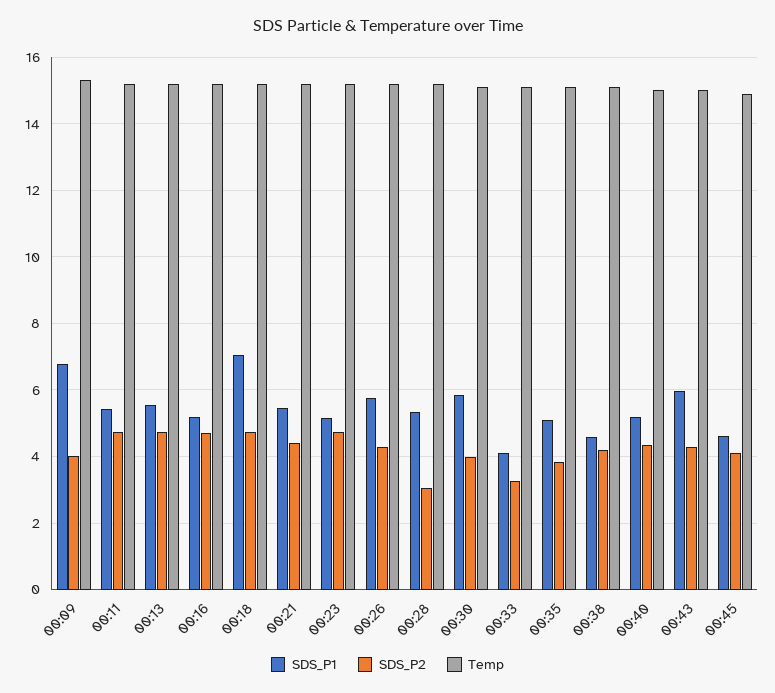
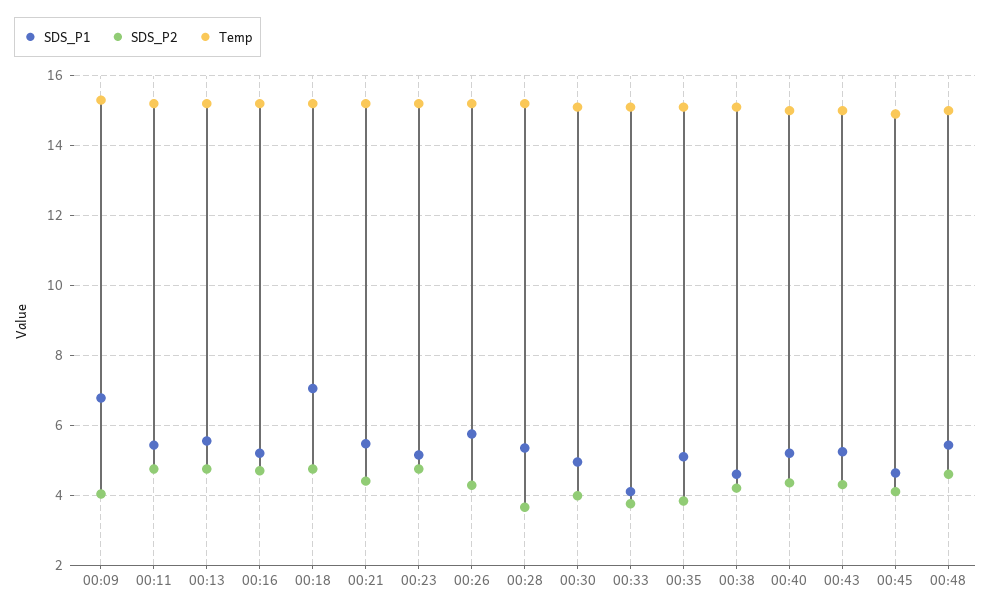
SDS_P2, 00:28: 3 -> 3.6
SDS_P1, 00:30: 5.8 -> 5
SDS_P2, 00:33: 3.2 -> 3.8
SDS_P1, 00:43: 6 -> 5.2
SDS_P1, 00:48: none -> 5.4
SDS_P2, 00:48: none -> 4.6
Temp, 00:48: none -> 15

